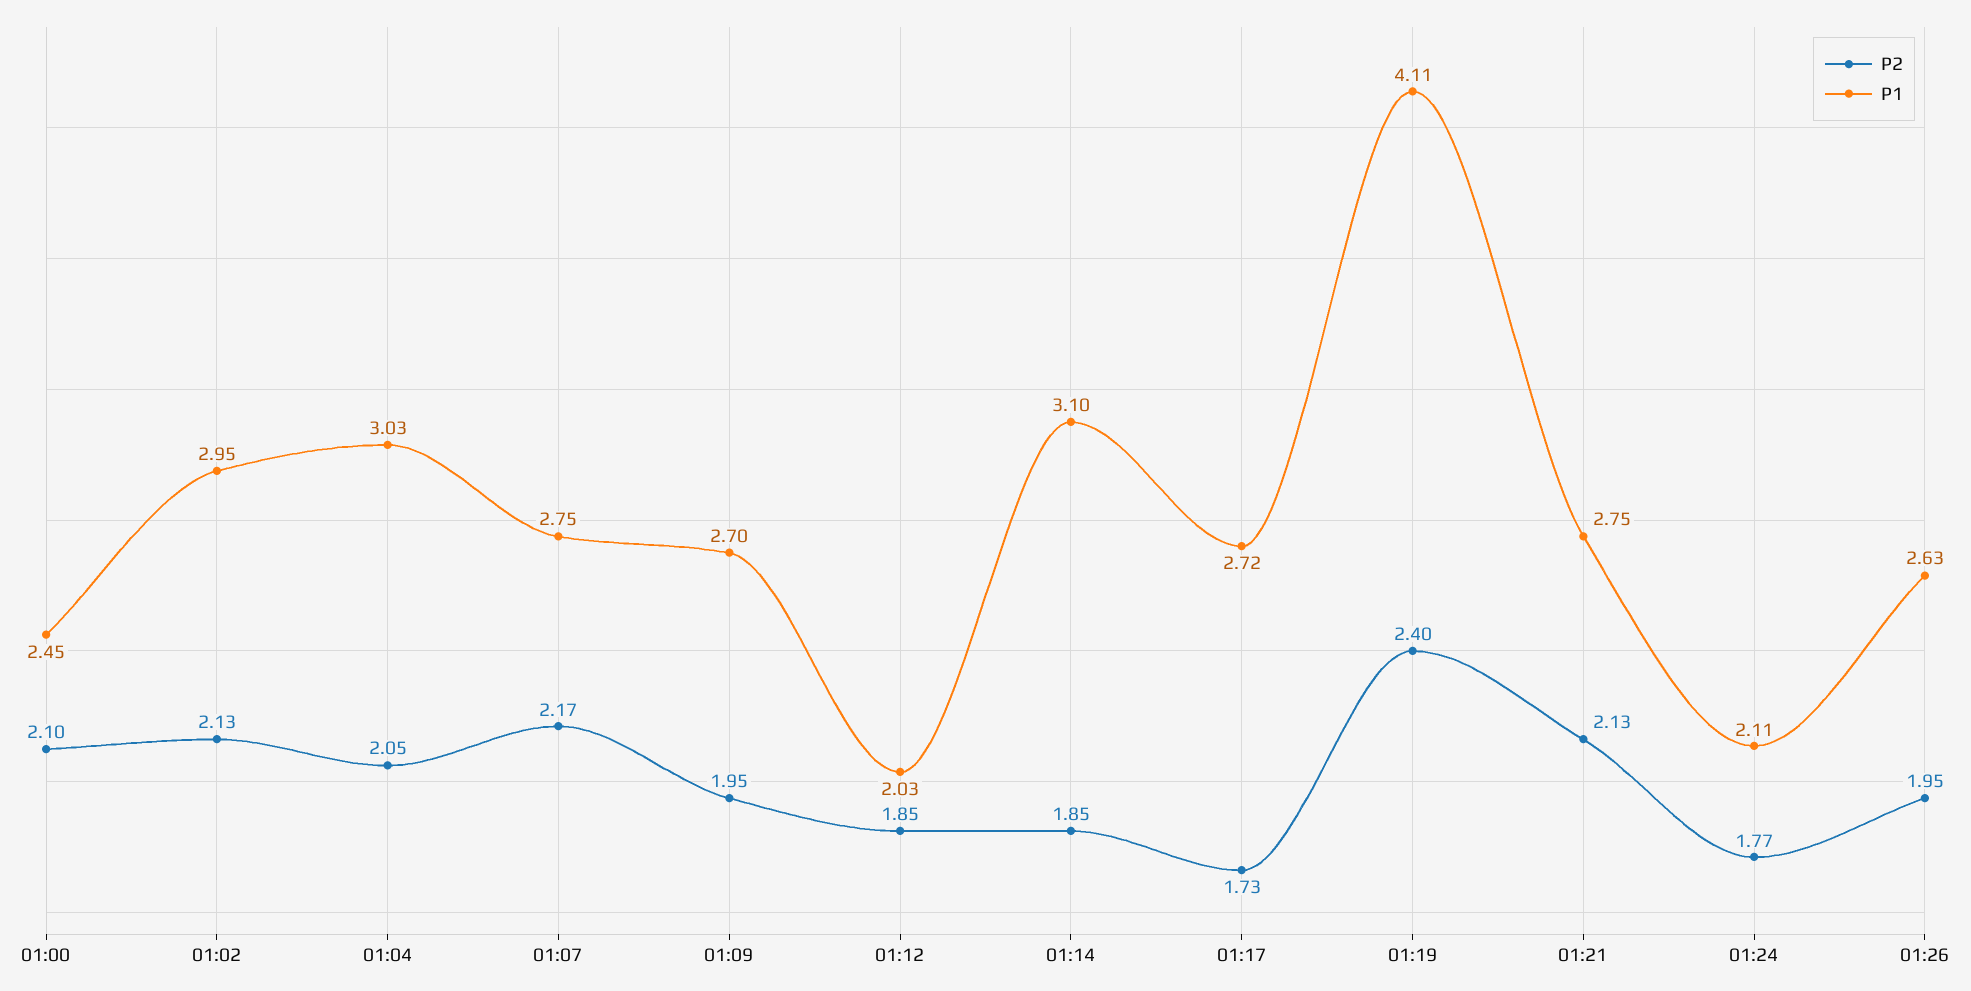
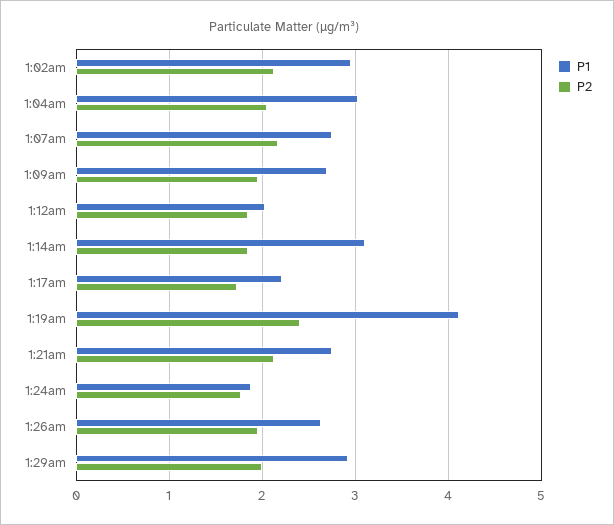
P2, 01:00: 2.1 -> none
P1, 01:00: 2.45 -> none
P1, 01:17: 2.72 -> 2.2
P1, 01:24: 2.11 -> 1.9
P1, 1:29am: none -> 2.9
P2, 1:29am: none -> 2

